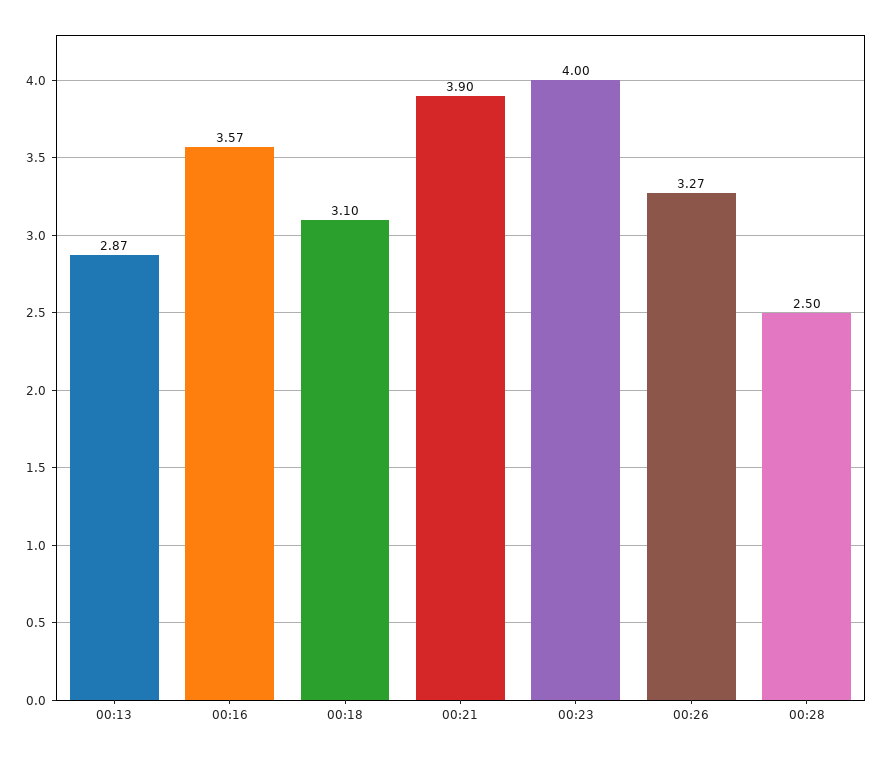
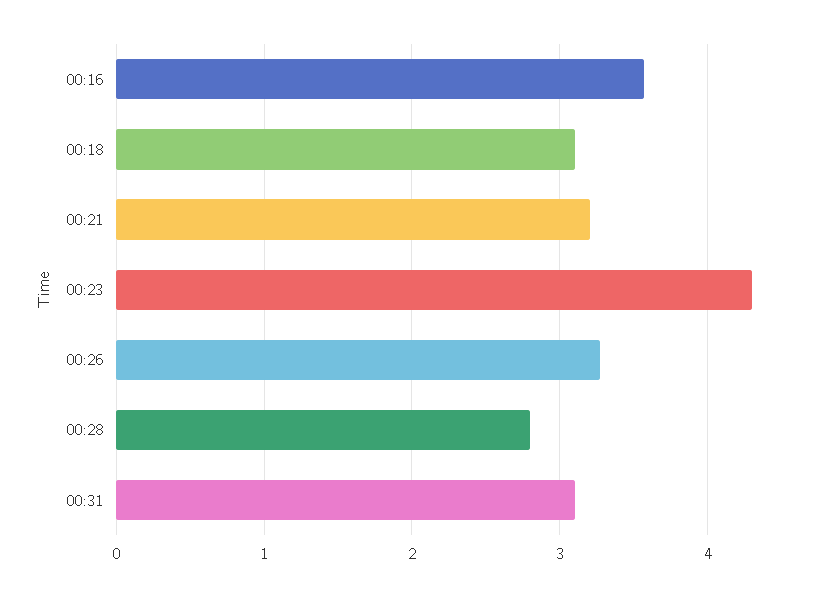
00:13: 2.87 -> none
00:21: 3.9 -> 3.2
00:23: 4 -> 4.3
00:28: 2.5 -> 2.8
00:31: none -> 3.1

